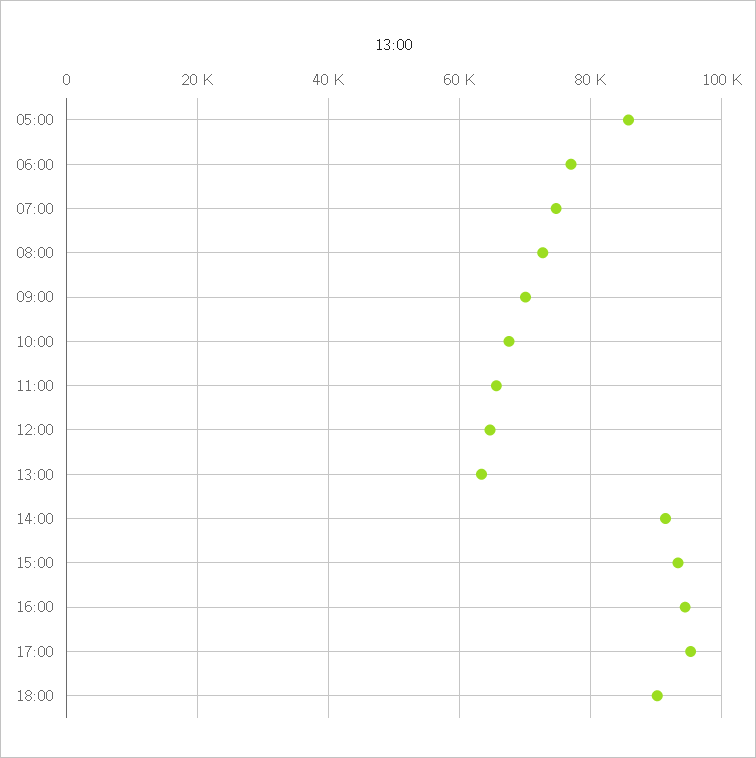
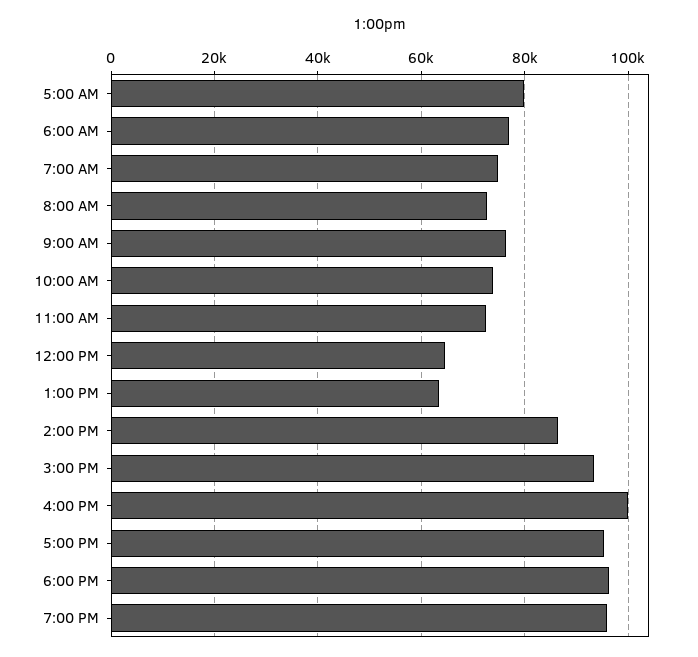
05:00: 86000 -> 80000
09:00: 70000 -> 76000
10:00: 68000 -> 74000
11:00: 66000 -> 72000
14:00: 92000 -> 86000
16:00: 94000 -> 100000
18:00: 90000 -> 96000
7:00 PM: none -> 96000

